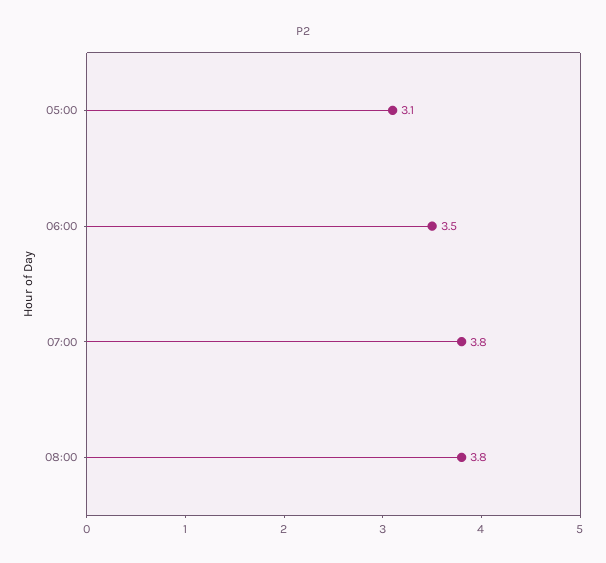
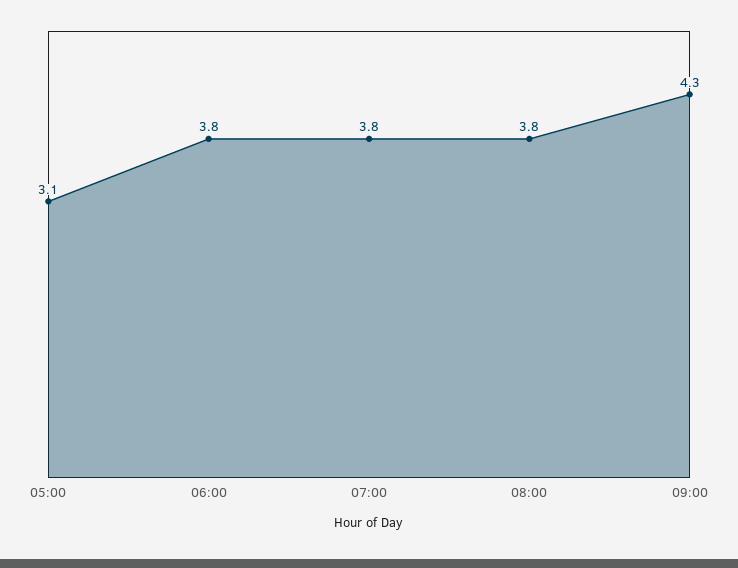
06:00: 3.5 -> 3.8
09:00: none -> 4.3

